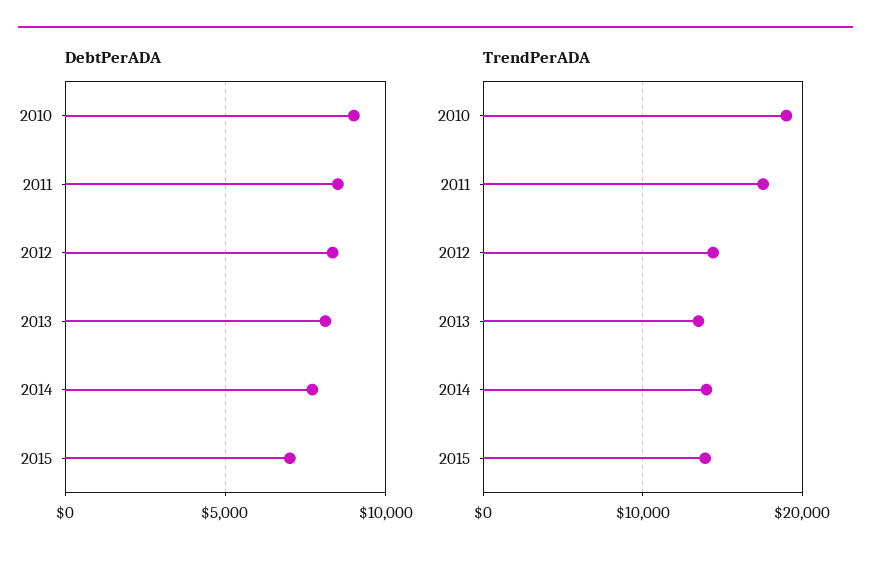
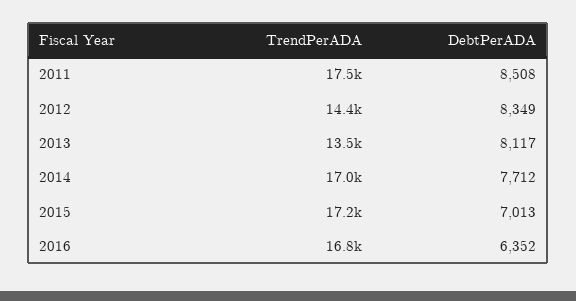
DebtPerADA, 2010: 9000 -> none
TrendPerADA, 2010: 19000 -> none
TrendPerADA, 2014: 14000 -> 17000
TrendPerADA, 2015: 14000 -> 17200
TrendPerADA, 2016: none -> 16800
DebtPerADA, 2016: none -> 6352

